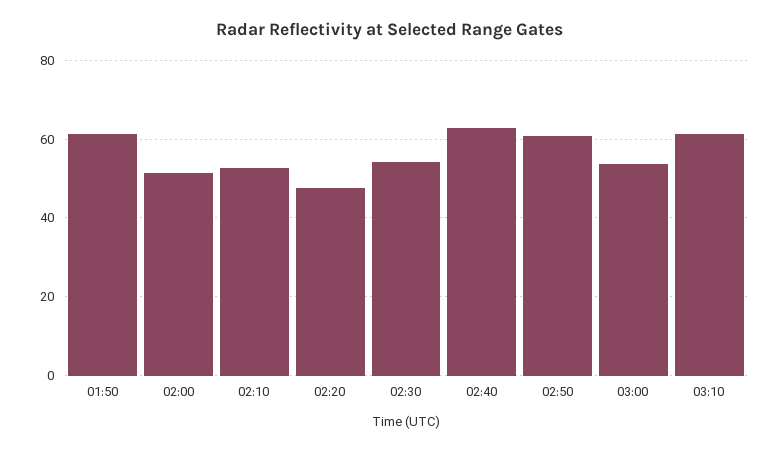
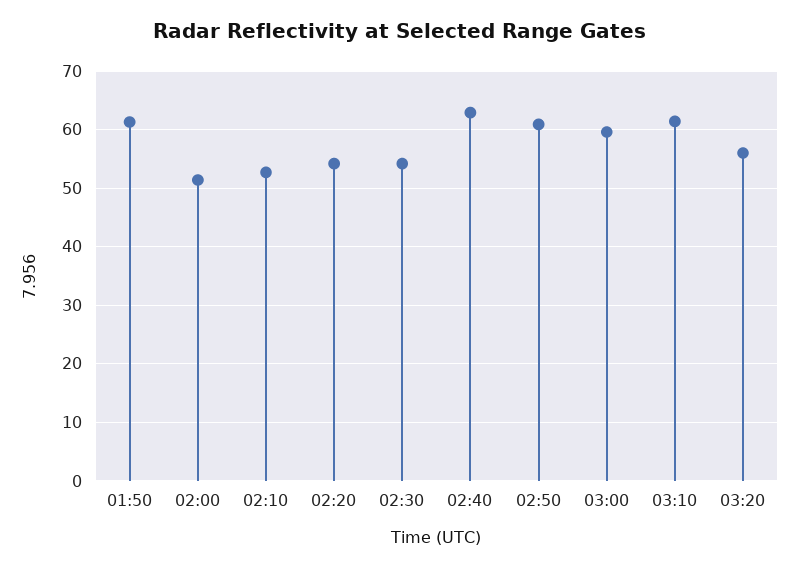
02:20: 48 -> 54
03:00: 54 -> 60
03:20: none -> 56

